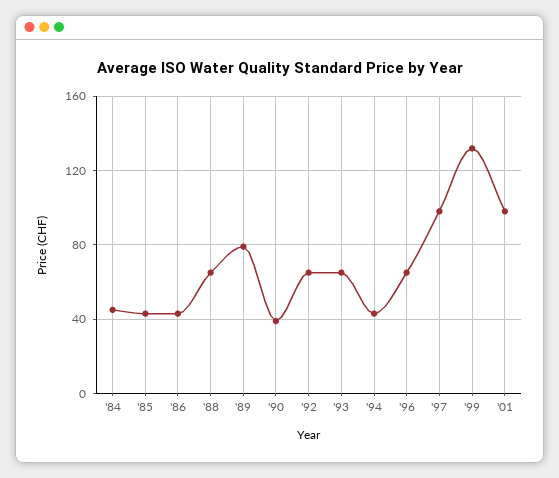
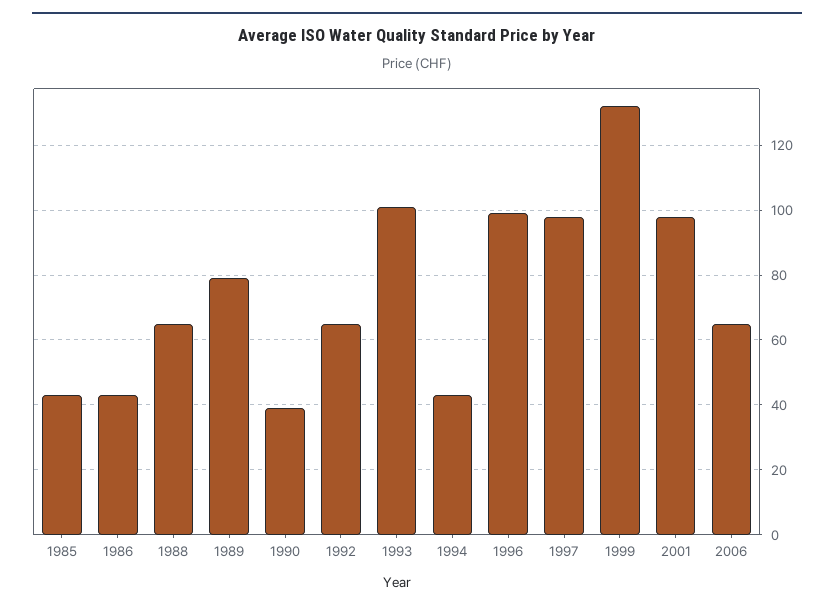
'84: 45 -> none
'93: 65 -> 100
'96: 65 -> 100
2006: none -> 65

